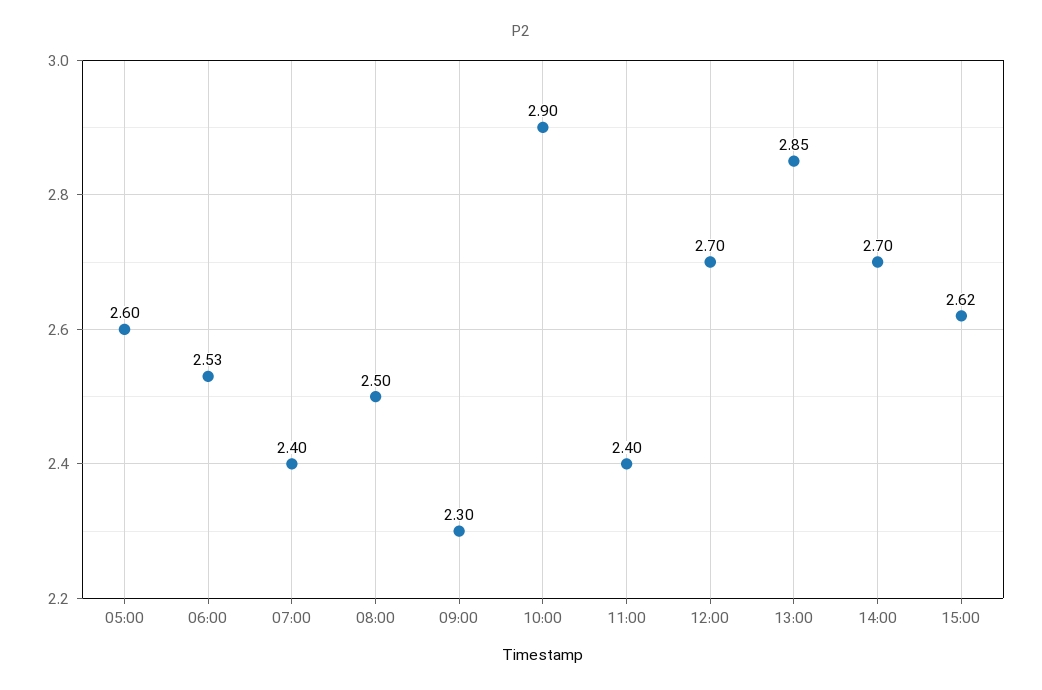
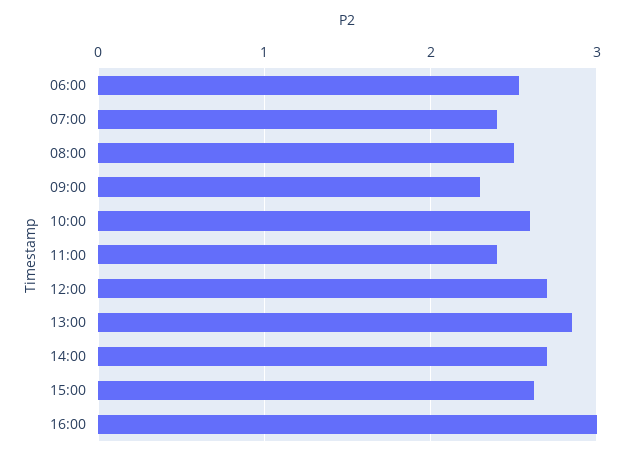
05:00: 2.6 -> none
10:00: 2.9 -> 2.6
16:00: none -> 3

